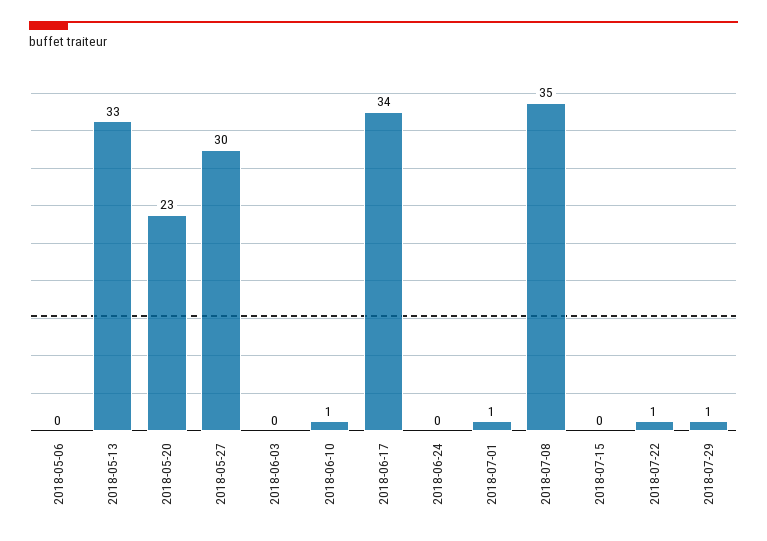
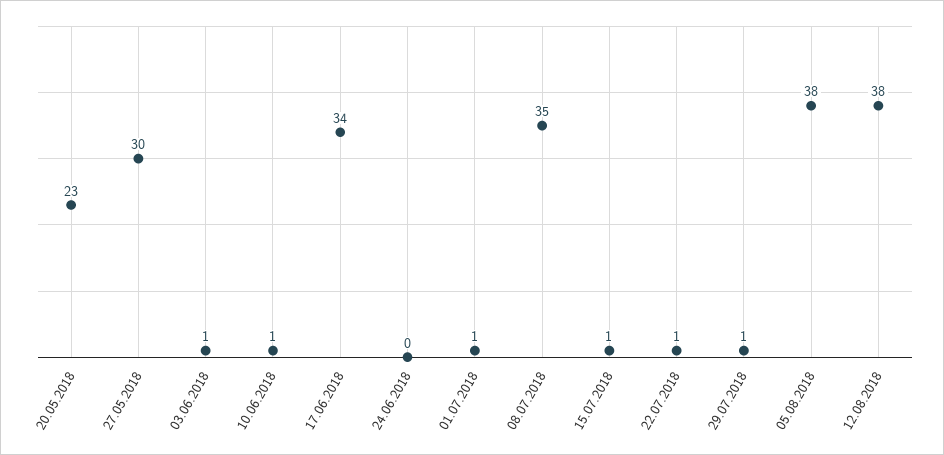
2018-05-06: 0 -> none
2018-05-13: 33 -> none
2018-06-03: 0 -> 1
2018-07-15: 0 -> 1
05.08.2018: none -> 38
12.08.2018: none -> 38

